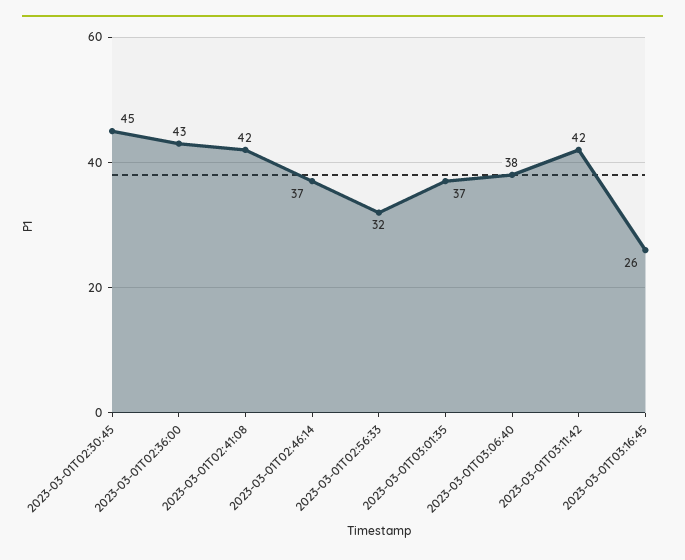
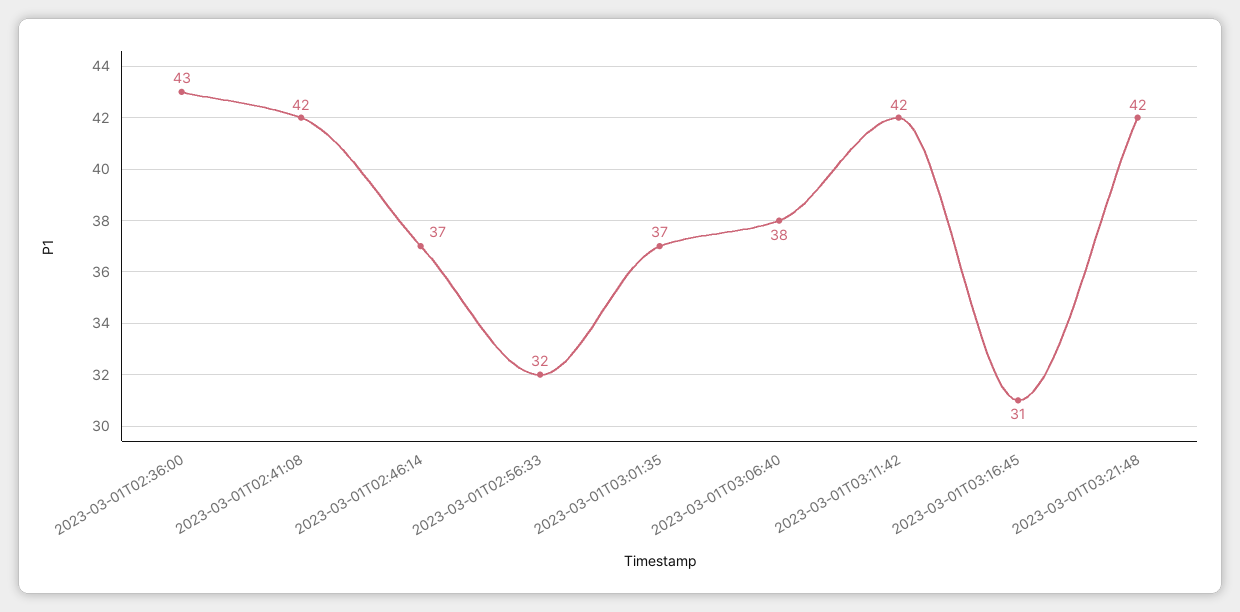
2023-03-01T02:30:45: 45 -> none
2023-03-01T03:16:45: 26 -> 31
2023-03-01T03:21:48: none -> 42

